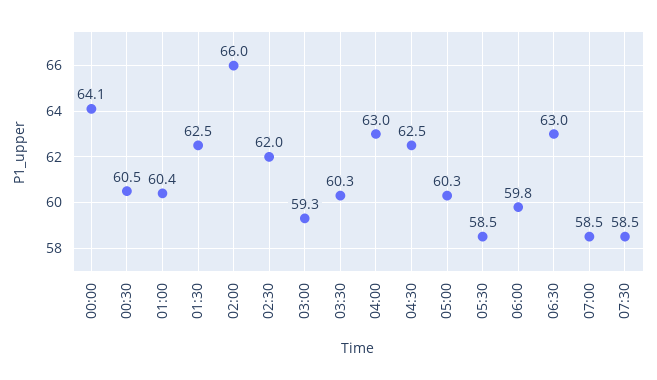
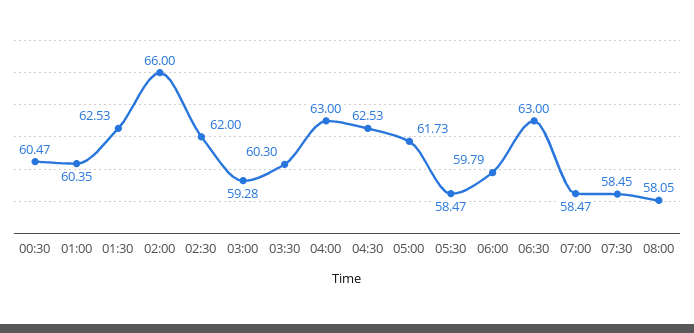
00:00: 64.1 -> none
05:00: 60.3 -> 61.73
08:00: none -> 58.05

